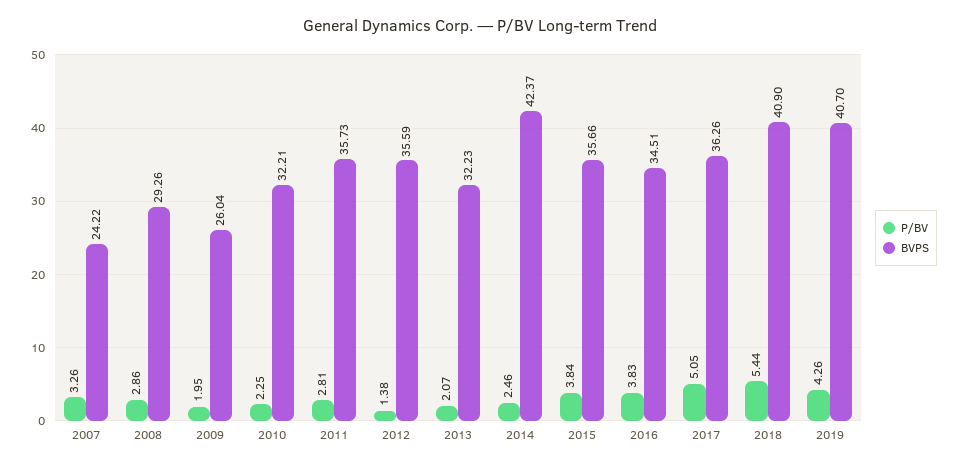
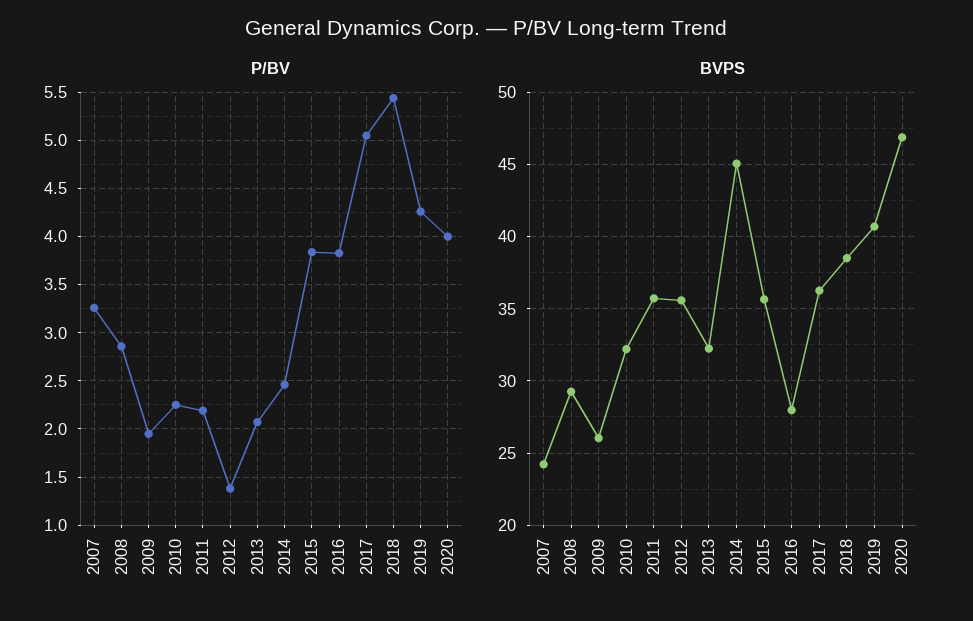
P/BV, 2011: 2.81 -> 2.2
BVPS, 2014: 42.37 -> 45
BVPS, 2016: 34.51 -> 28
BVPS, 2018: 40.9 -> 38.5
P/BV, 2020: none -> 4
BVPS, 2020: none -> 47

